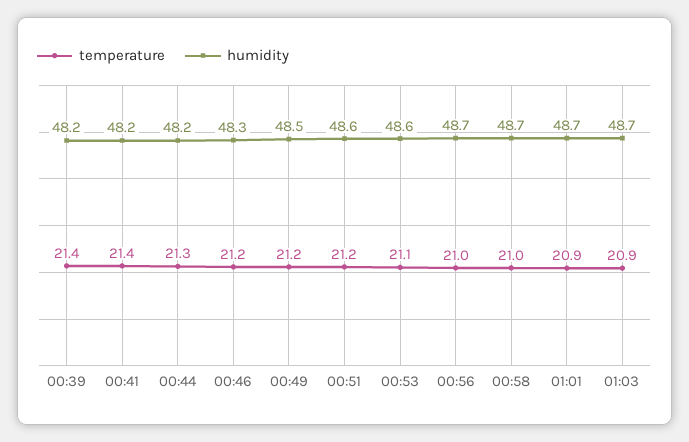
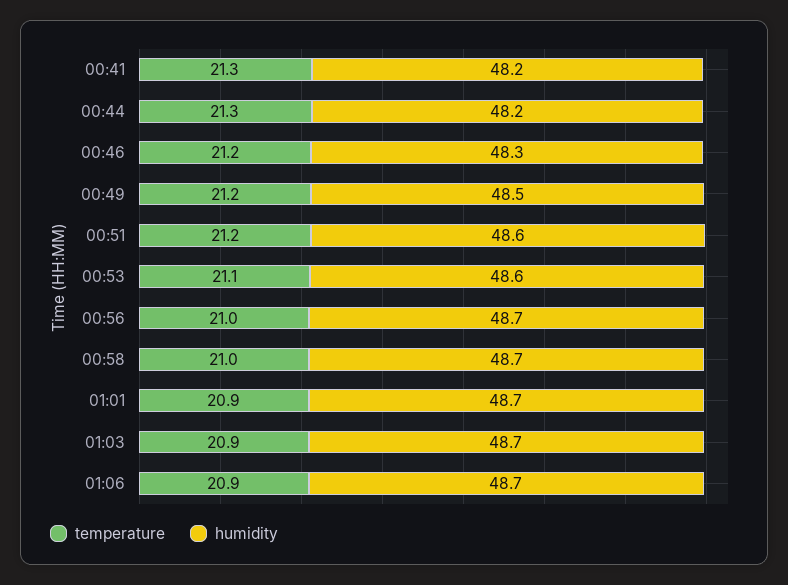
temperature, 00:39: 21.4 -> none
humidity, 00:39: 48.2 -> none
temperature, 00:41: 21.4 -> 21.3
temperature, 01:06: none -> 20.9
humidity, 01:06: none -> 48.7

